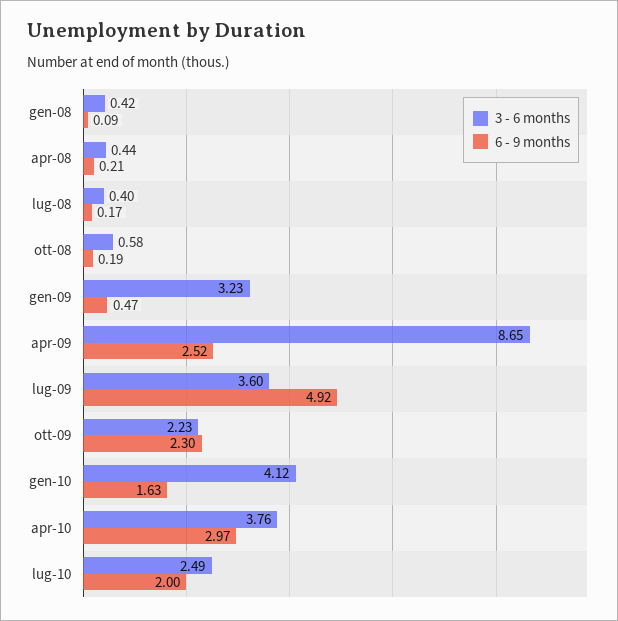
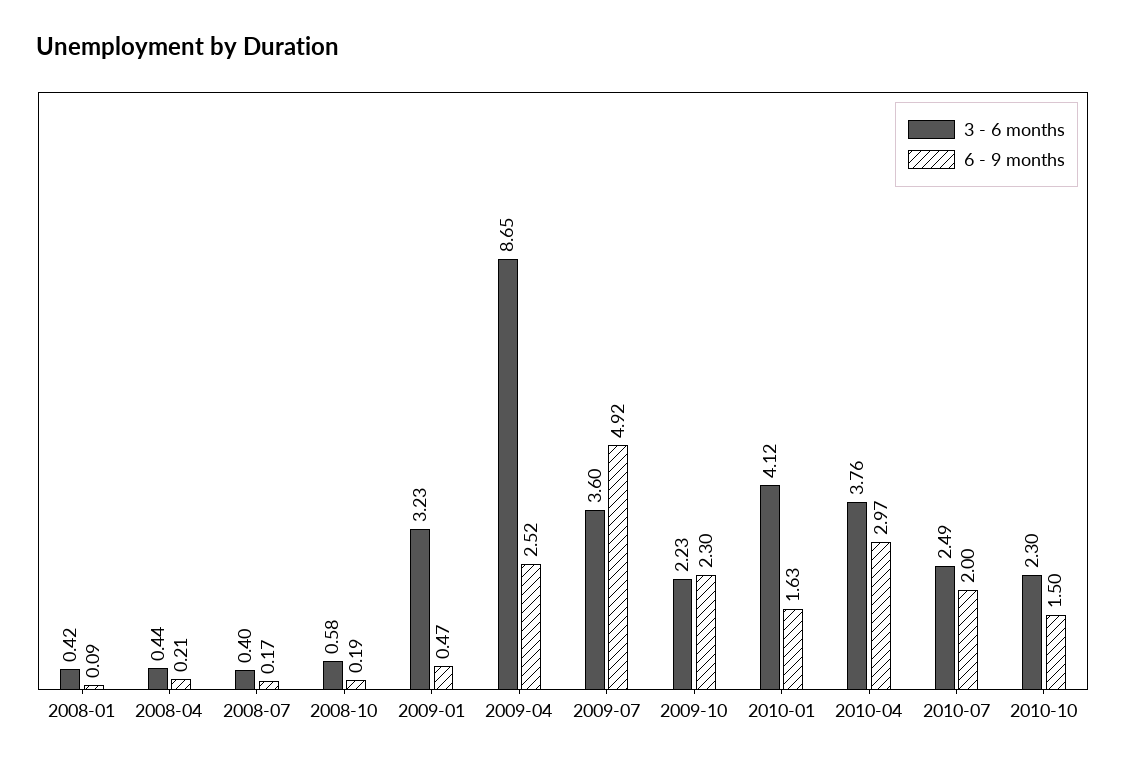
3 - 6 months, 2010-10: none -> 2.3
6 - 9 months, 2010-10: none -> 1.5

